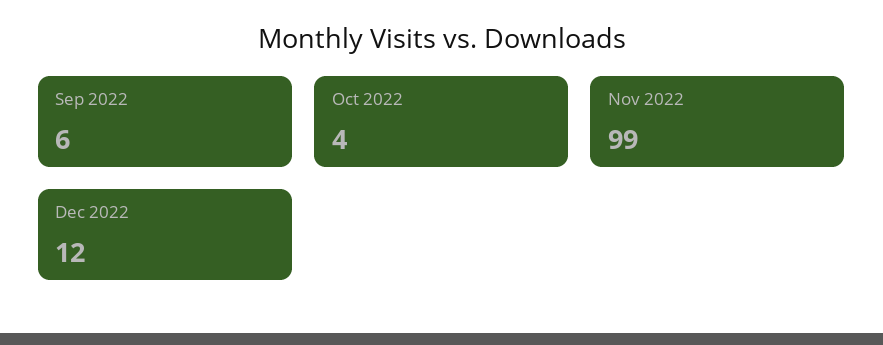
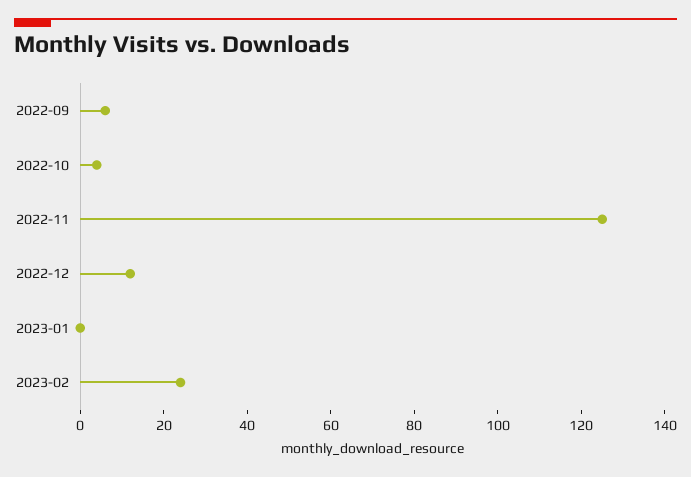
Nov 2022: 99 -> 125
2023-01: none -> 0
2023-02: none -> 25

